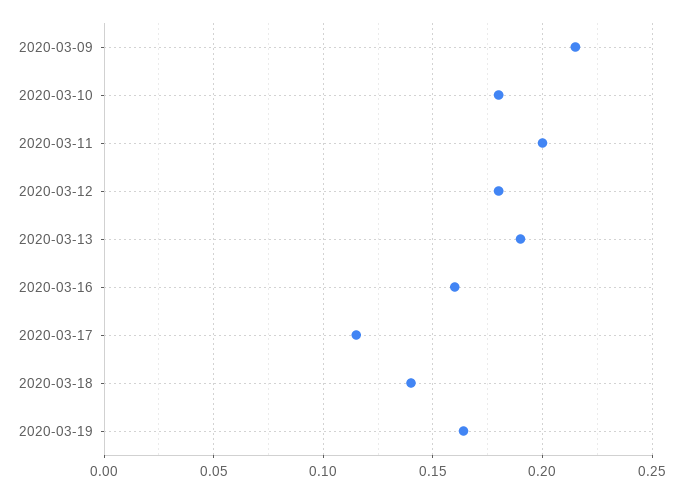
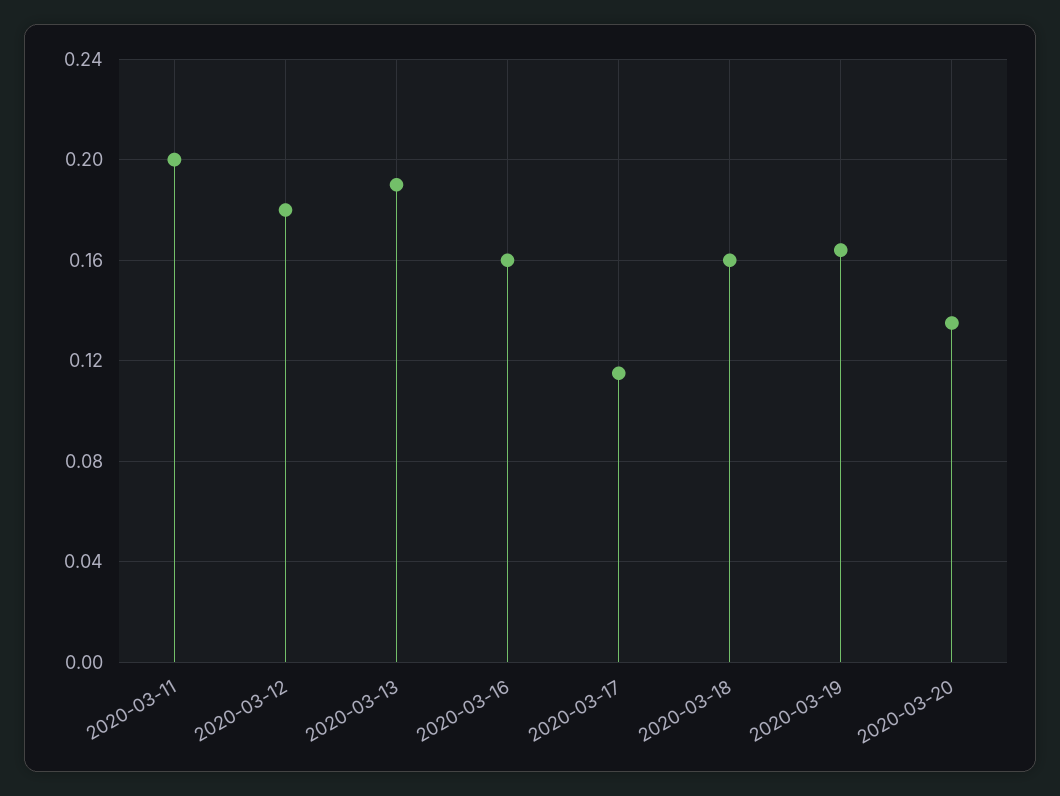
2020-03-09: 0.215 -> none
2020-03-10: 0.18 -> none
2020-03-18: 0.14 -> 0.16
2020-03-20: none -> 0.135

